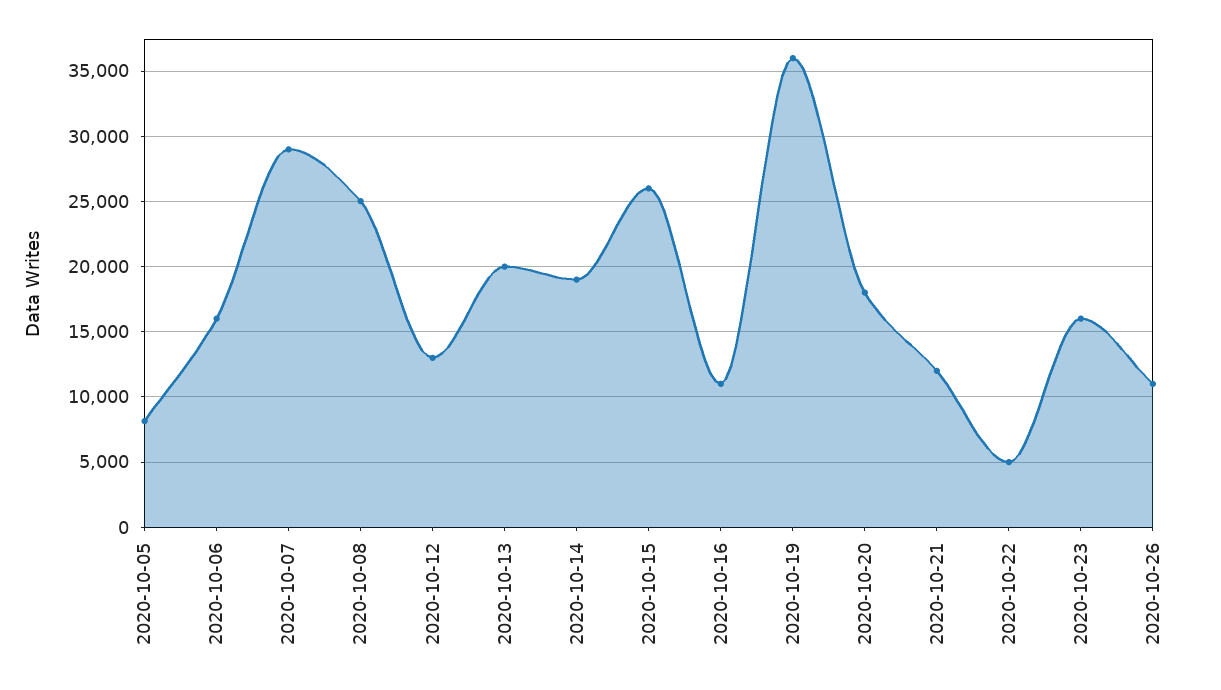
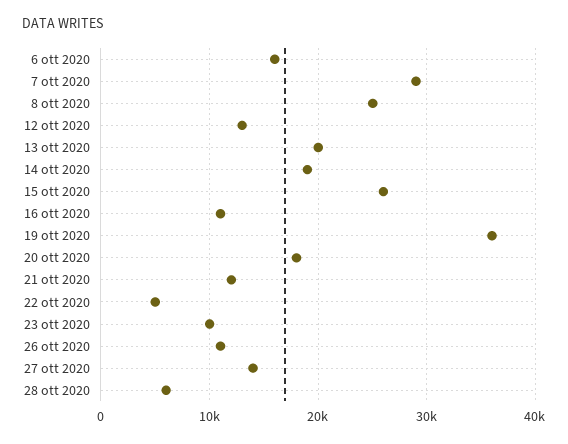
2020-10-05: 8000 -> none
2020-10-23: 16000 -> 10000
27 ott 2020: none -> 14000
28 ott 2020: none -> 6000

